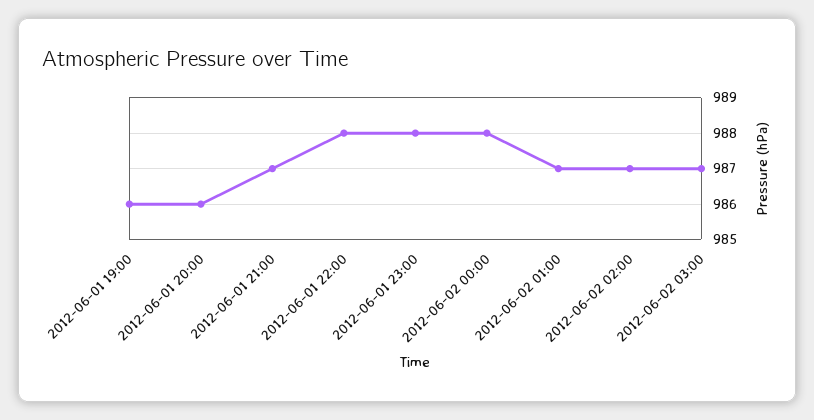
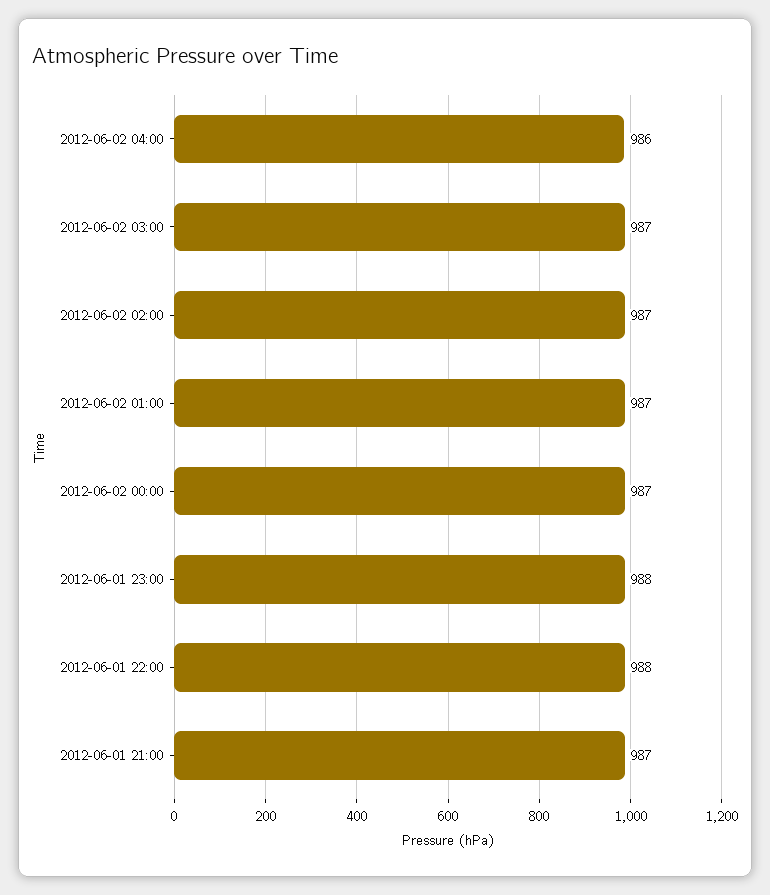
2012-06-01 19:00: 986 -> none
2012-06-01 20:00: 986 -> none
2012-06-02 00:00: 988 -> 987
2012-06-02 04:00: none -> 986

